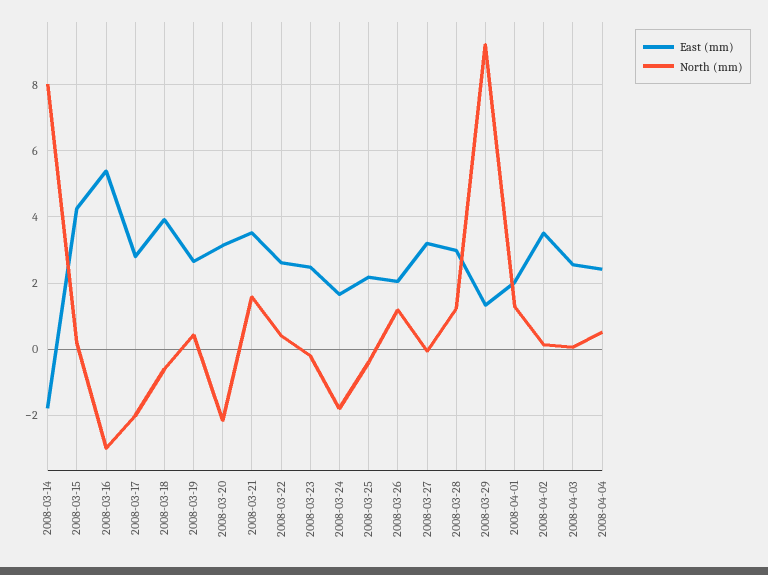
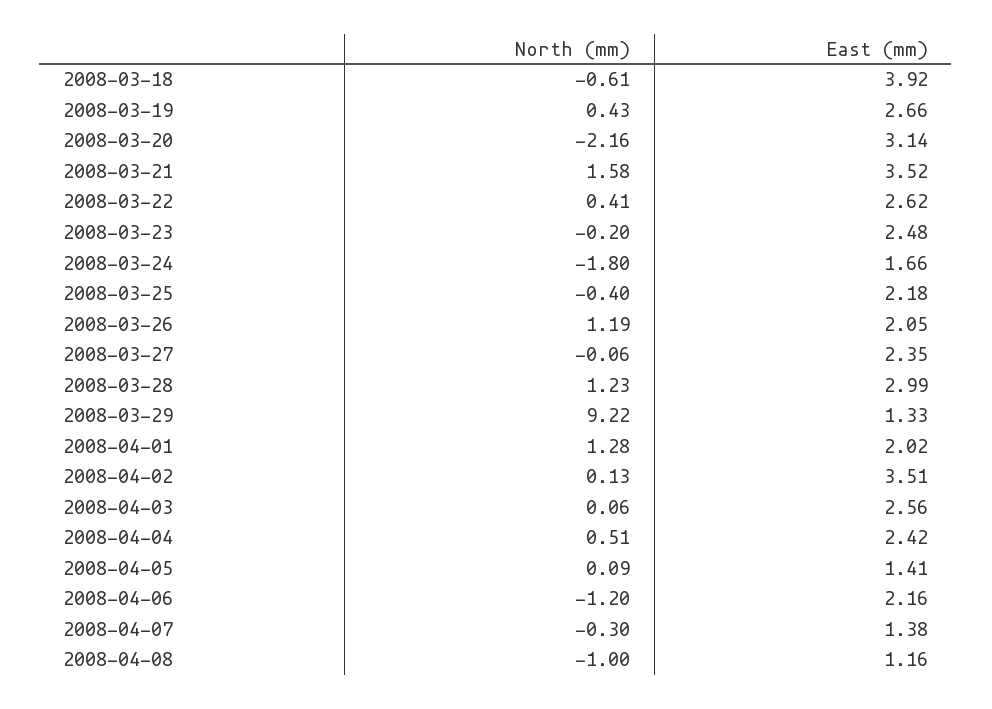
East (mm), 2008-03-14: -1.8 -> none
North (mm), 2008-03-14: 8 -> none
East (mm), 2008-03-15: 4.2 -> none
North (mm), 2008-03-15: 0.2 -> none
East (mm), 2008-03-16: 5.4 -> none
North (mm), 2008-03-16: -3 -> none
East (mm), 2008-03-17: 2.8 -> none
North (mm), 2008-03-17: -2 -> none
East (mm), 2008-03-27: 3.2 -> 2.35
North (mm), 2008-04-05: none -> 0.09
East (mm), 2008-04-05: none -> 1.41
North (mm), 2008-04-06: none -> -1.2
East (mm), 2008-04-06: none -> 2.16
North (mm), 2008-04-07: none -> -0.3
East (mm), 2008-04-07: none -> 1.38
North (mm), 2008-04-08: none -> -1
East (mm), 2008-04-08: none -> 1.16

